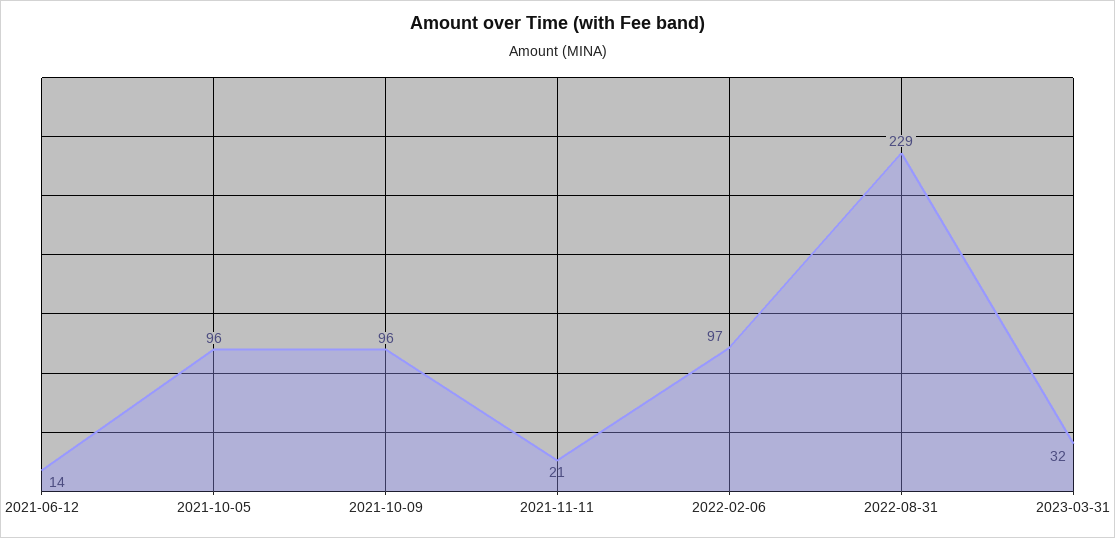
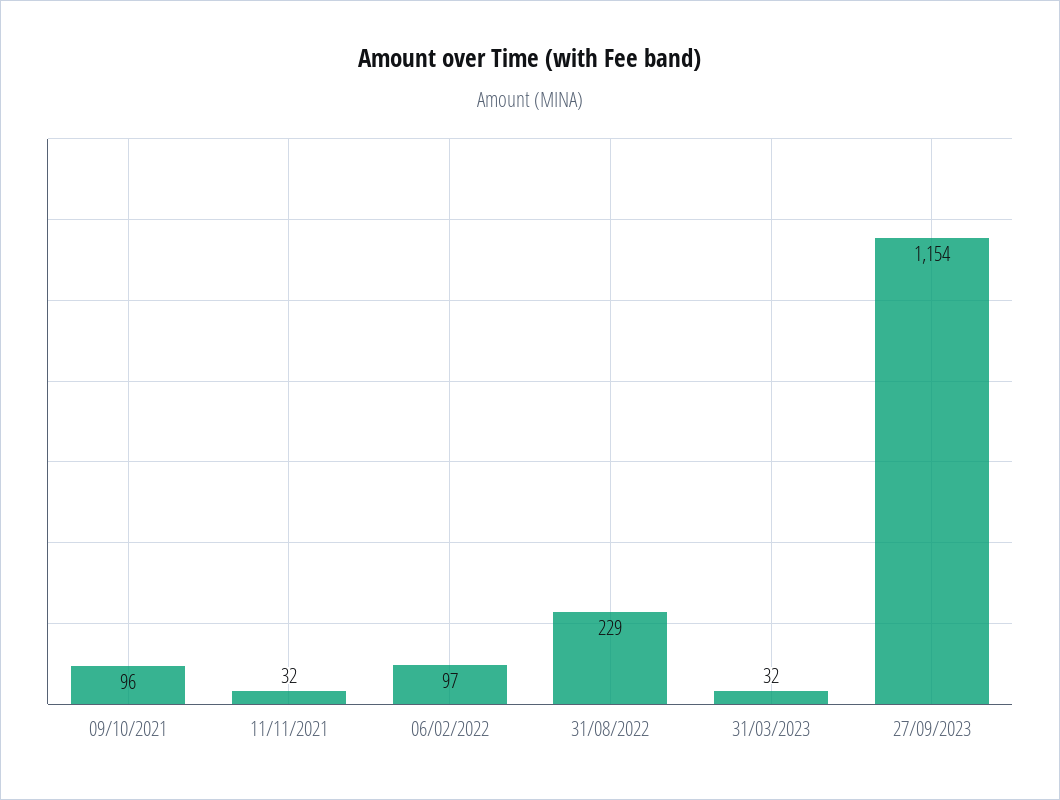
2021-06-12: 14 -> none
2021-10-05: 96 -> none
2021-11-11: 21 -> 32
27/09/2023: none -> 1154

